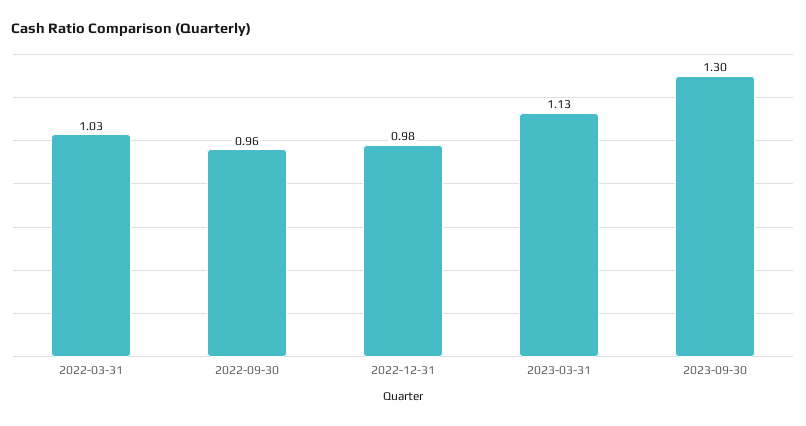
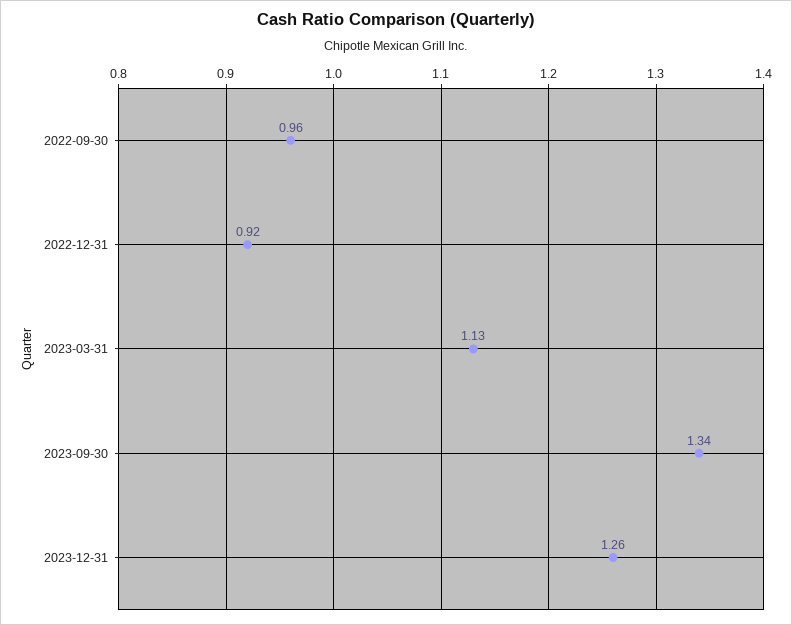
2022-03-31: 1.03 -> none
2022-12-31: 0.98 -> 0.92
2023-09-30: 1.3 -> 1.34
2023-12-31: none -> 1.26

